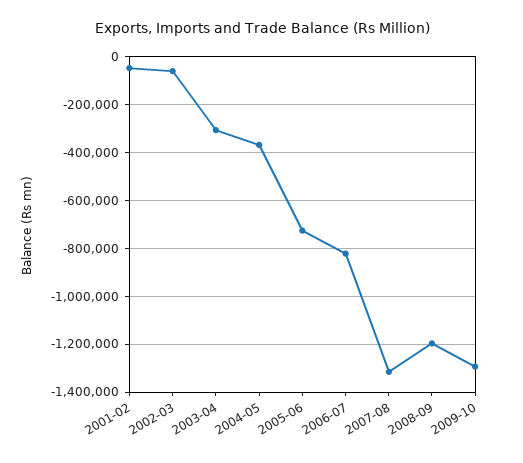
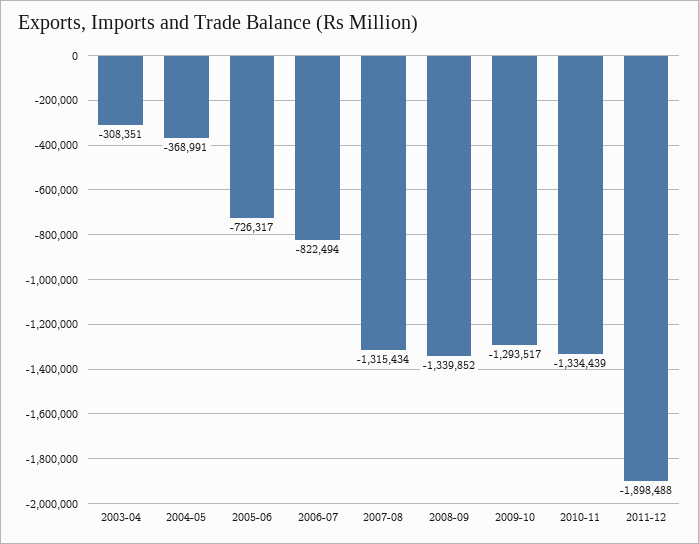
2001-02: -50000 -> none
2002-03: -50000 -> none
2008-09: -1200000 -> -1339852
2010-11: none -> -1334439
2011-12: none -> -1898488

